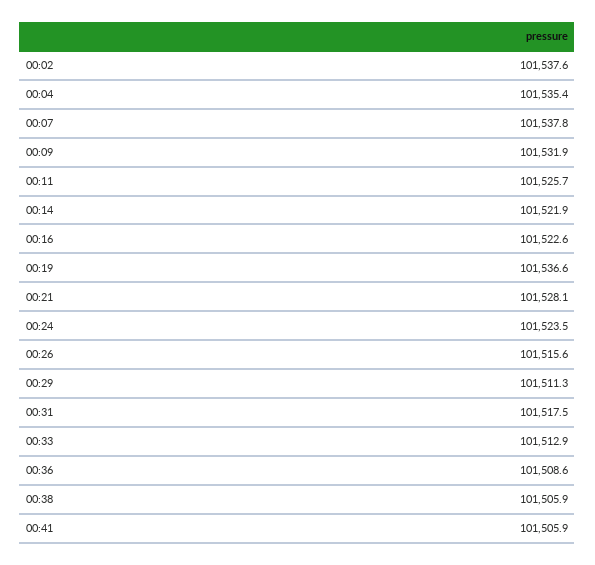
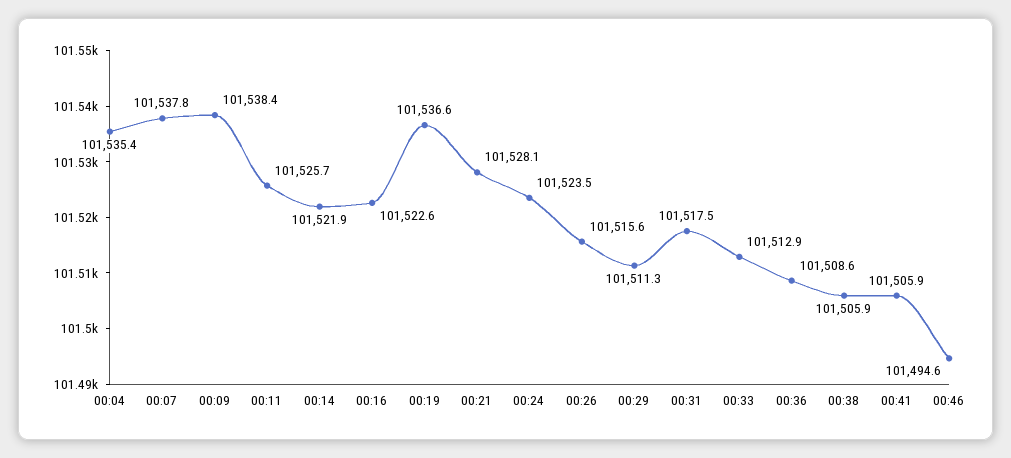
00:02: 101537.6 -> none
00:09: 101531.9 -> 101538.4
00:46: none -> 101494.6

